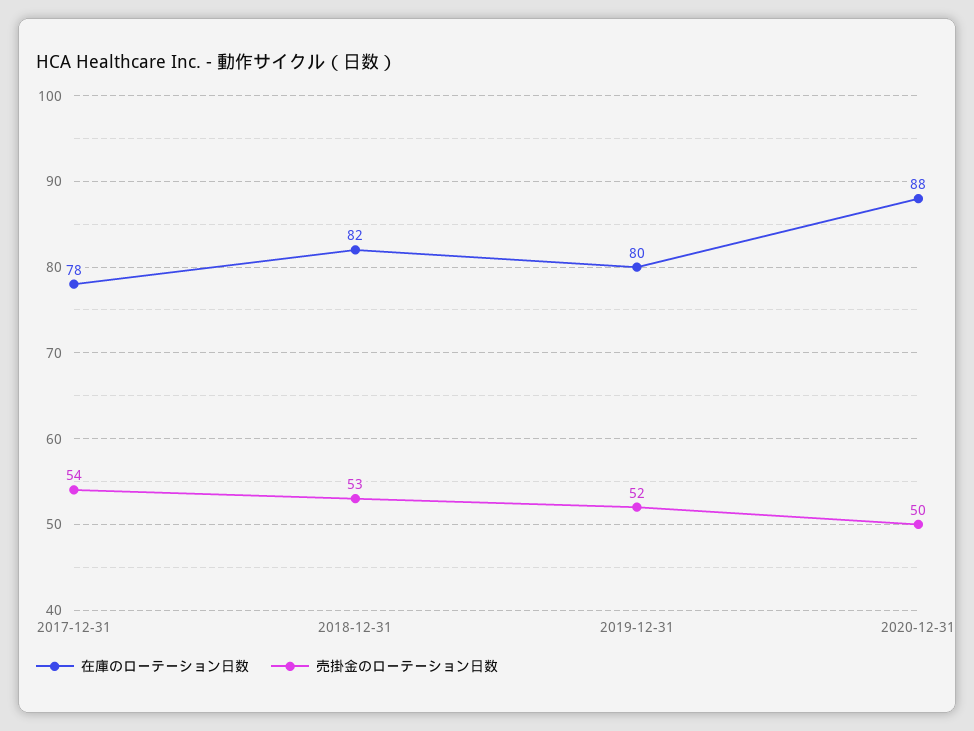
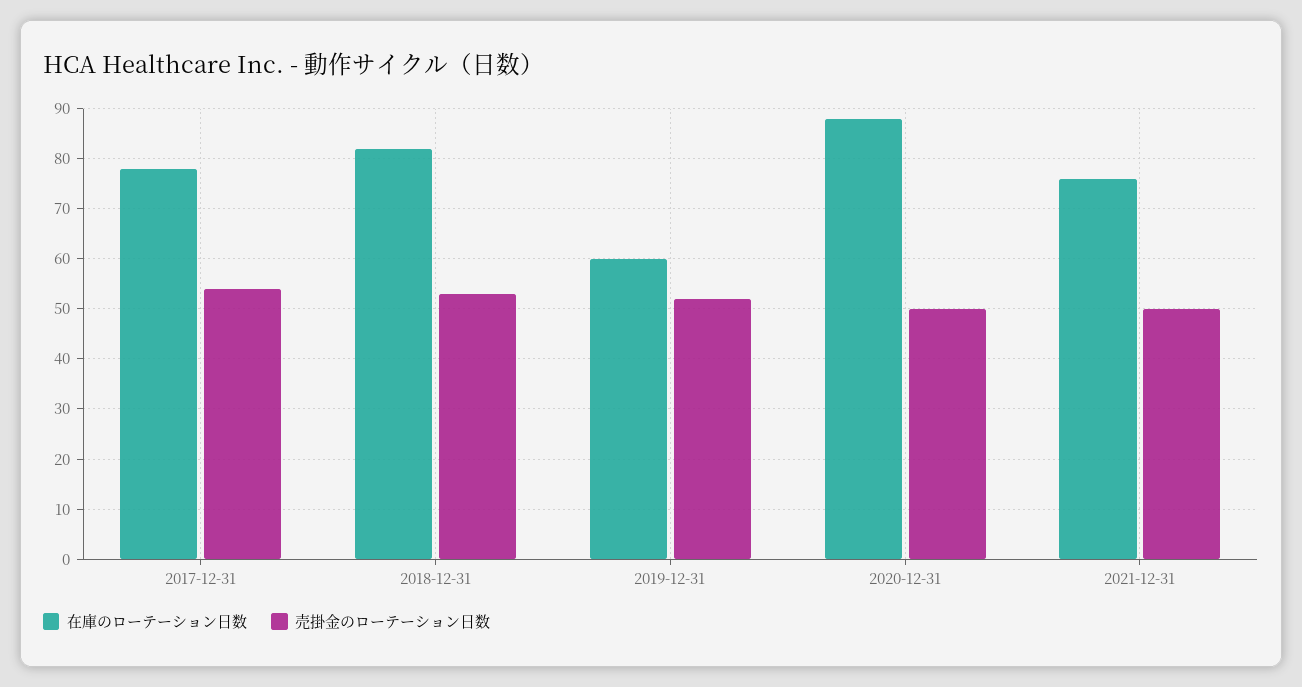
在庫のローテーション日数, 2019-12-31: 80 -> 60
在庫のローテーション日数, 2021-12-31: none -> 75
売掛金のローテーション日数, 2021-12-31: none -> 50

